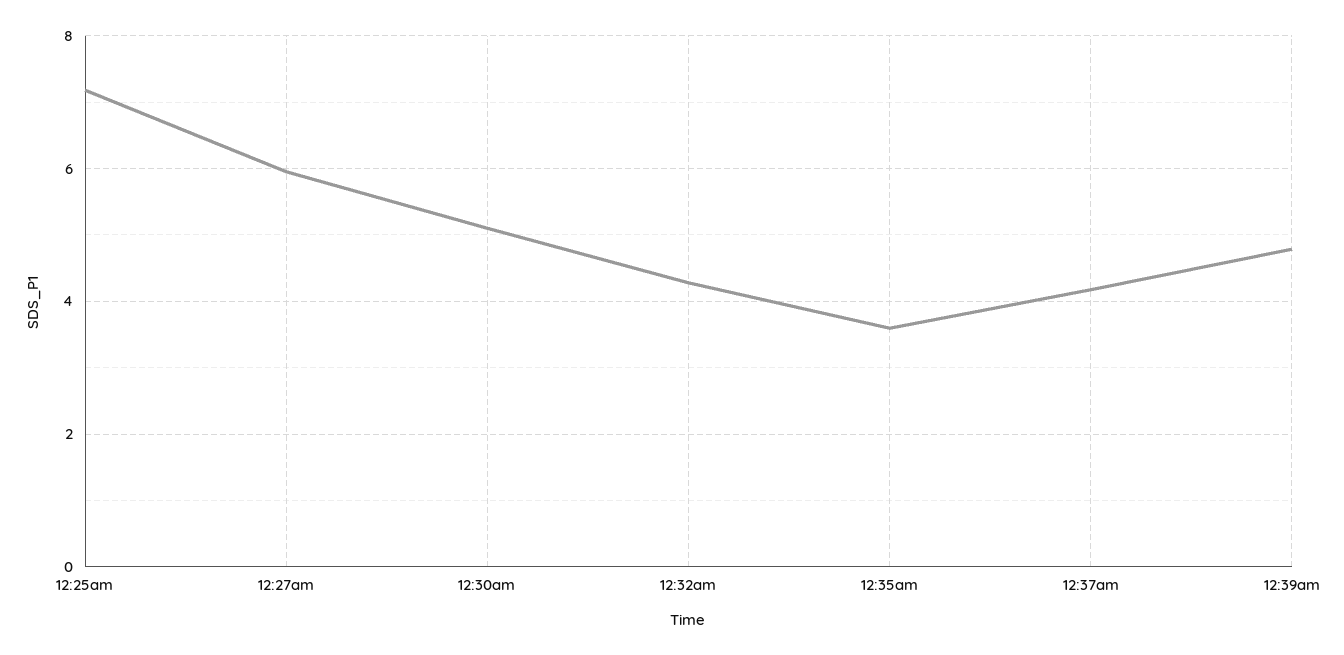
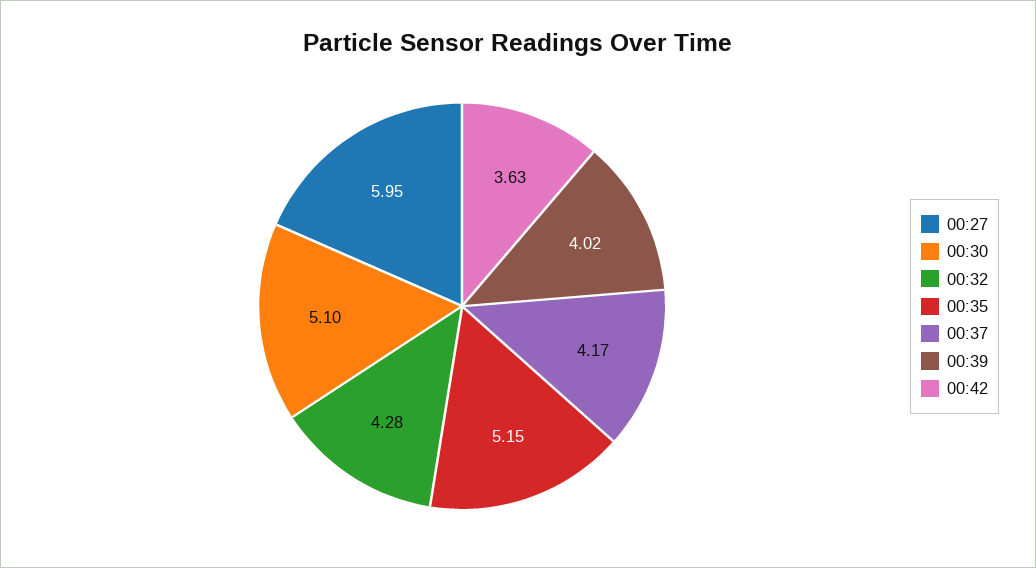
12:25am: 7.2 -> none
12:35am: 3.6 -> 5.15
12:39am: 4.8 -> 4.02
00:42: none -> 3.63

